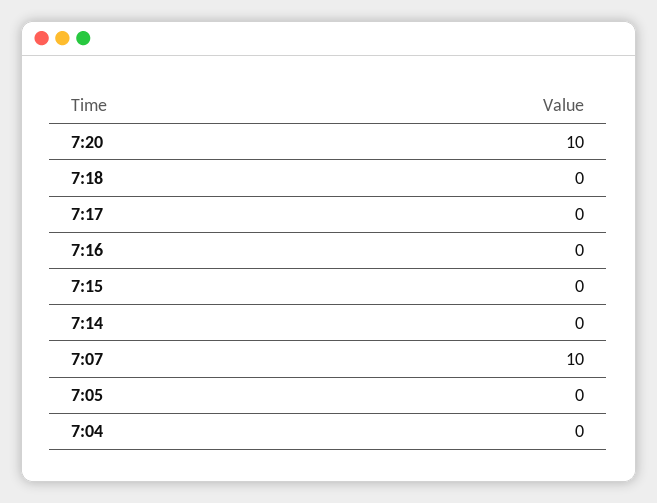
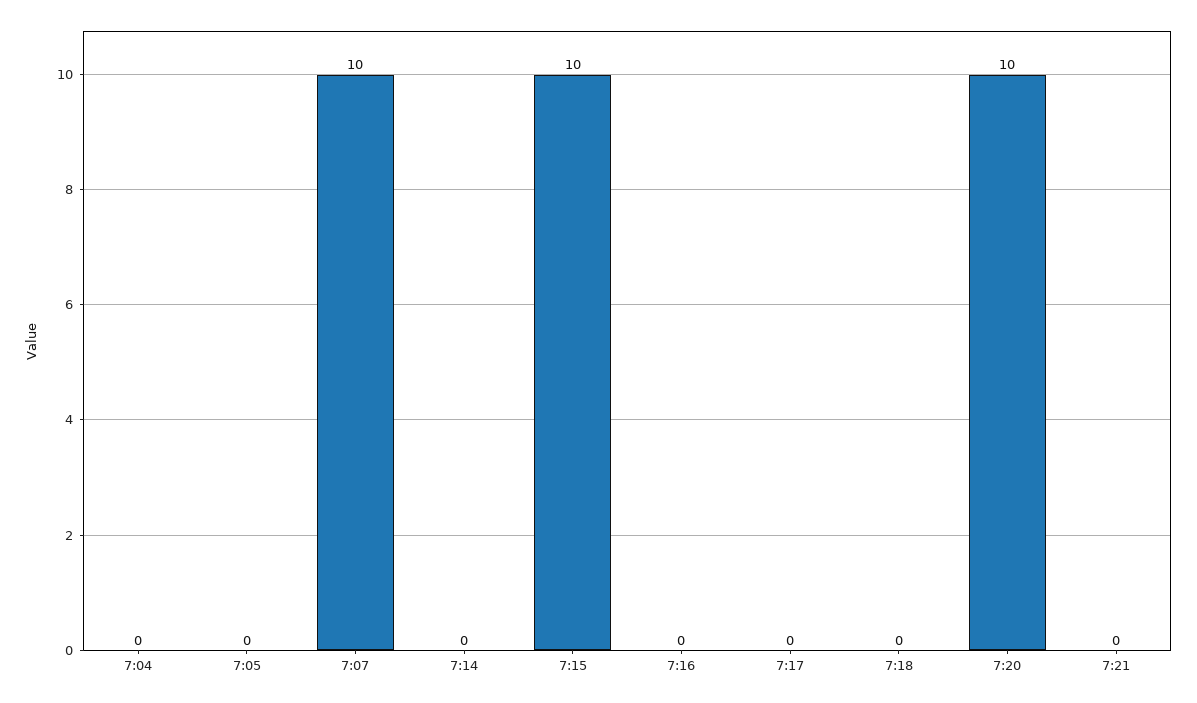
7:15: 0 -> 10
7:21: none -> 0

